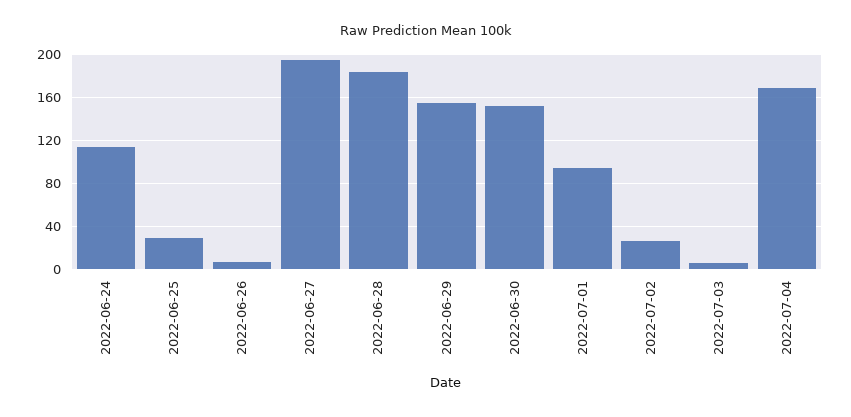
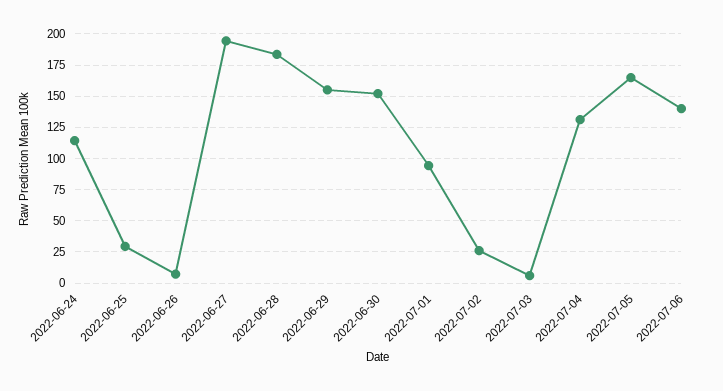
2022-07-04: 170 -> 130
2022-07-05: none -> 165
2022-07-06: none -> 140

